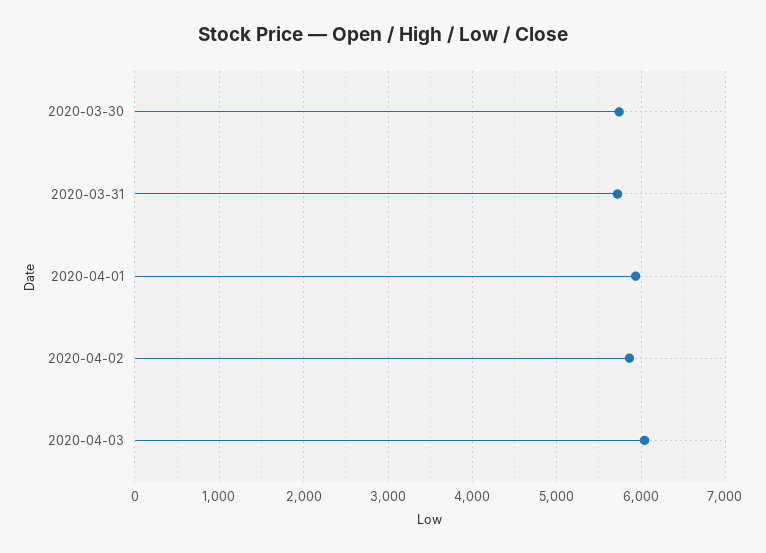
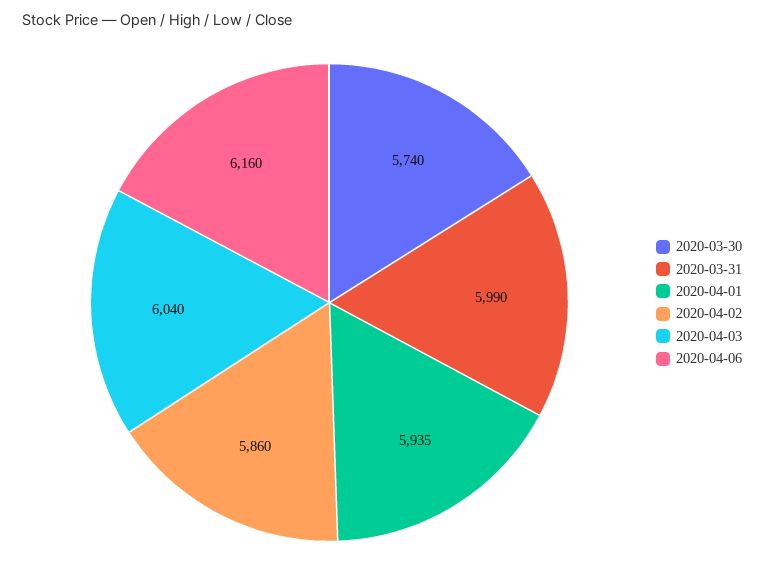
2020-03-31: 5700 -> 5990
2020-04-06: none -> 6160

